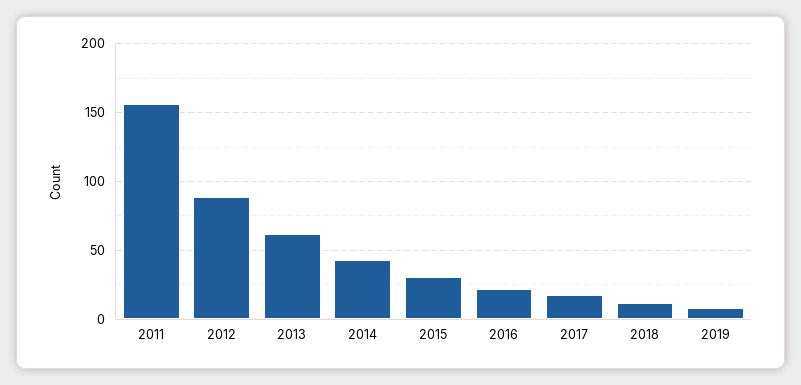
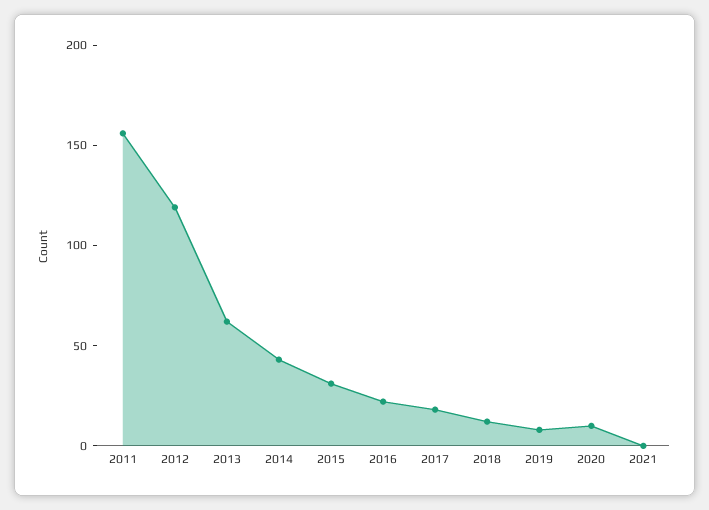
2012: 90 -> 120
2020: none -> 10
2021: none -> 0

